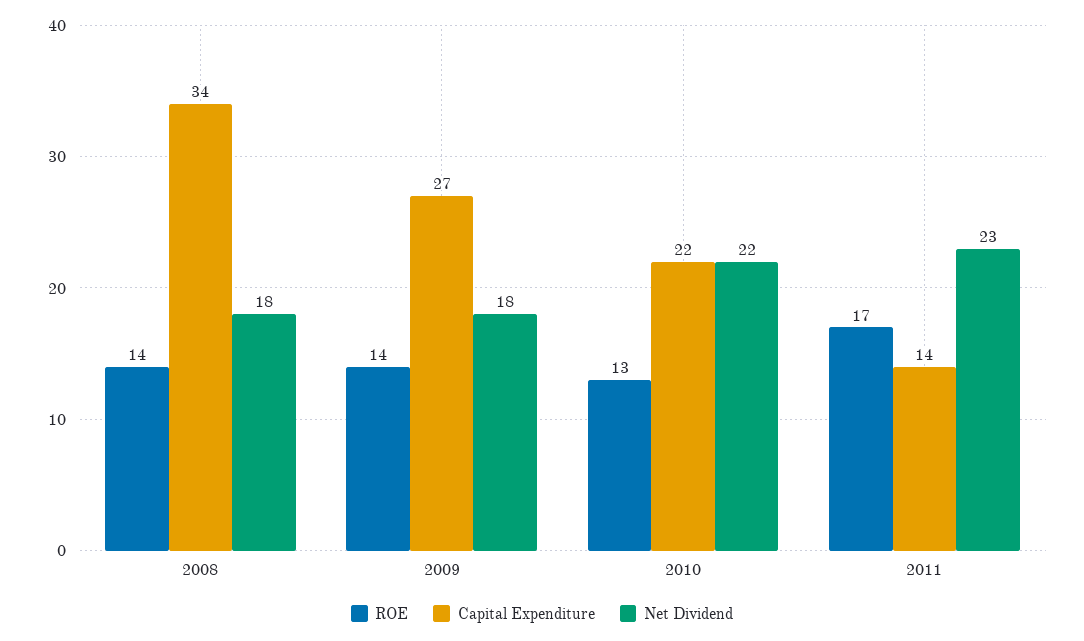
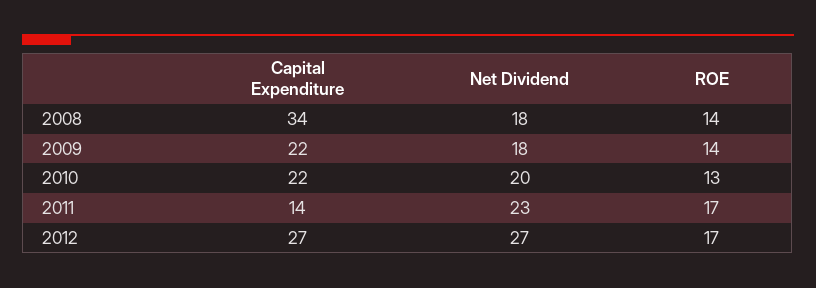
Capital Expenditure, 2009: 27 -> 22
Net Dividend, 2010: 22 -> 20
Capital Expenditure, 2012: none -> 27
Net Dividend, 2012: none -> 27
ROE, 2012: none -> 17

